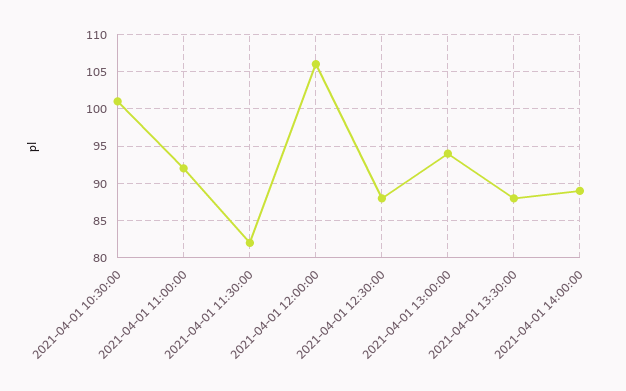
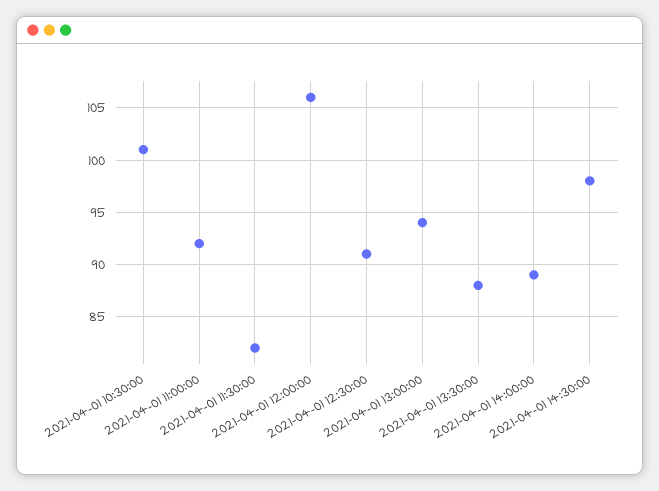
2021-04-01 12:30:00: 88 -> 91
2021-04-01 14:30:00: none -> 98

